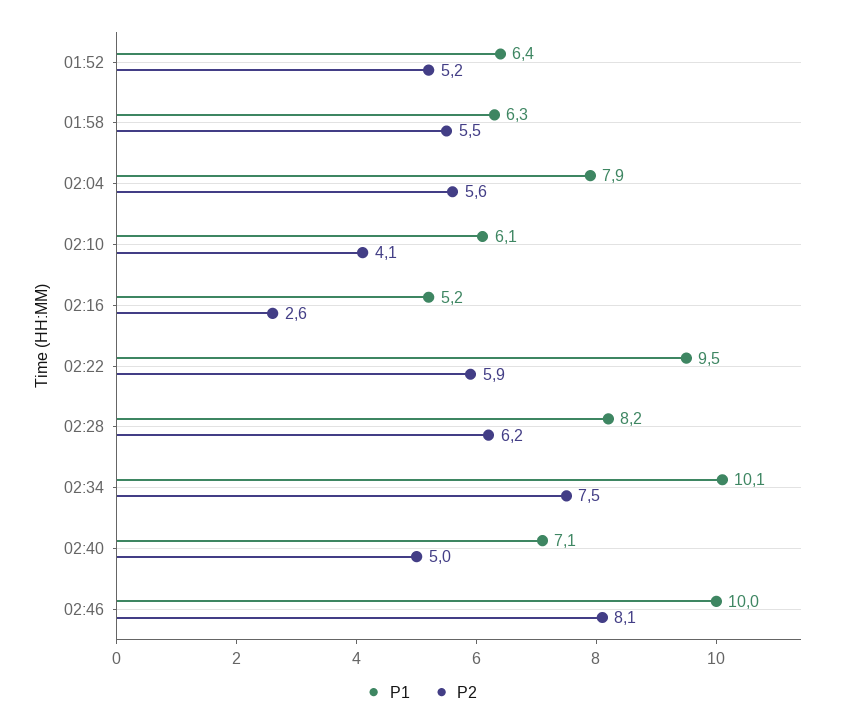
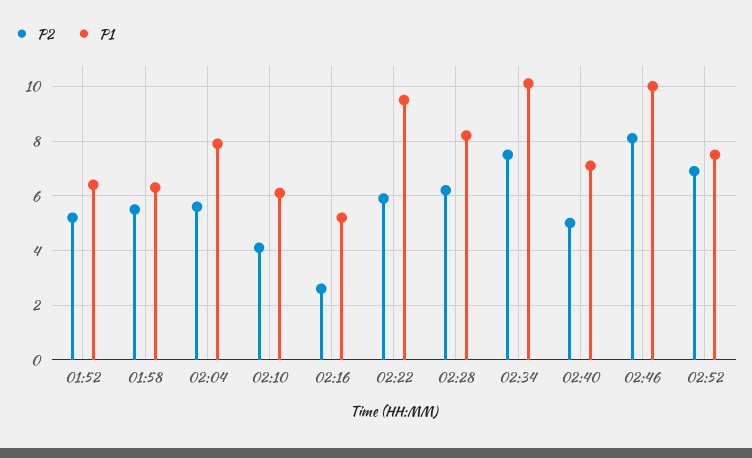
P2, 02:52: none -> 7
P1, 02:52: none -> 7.5

